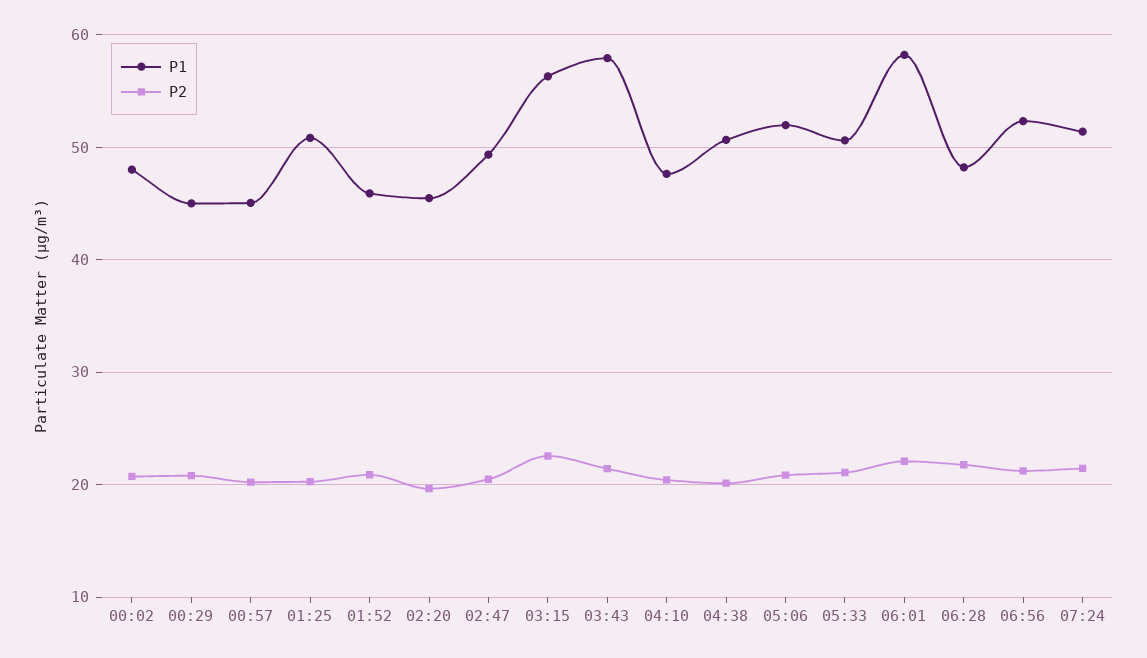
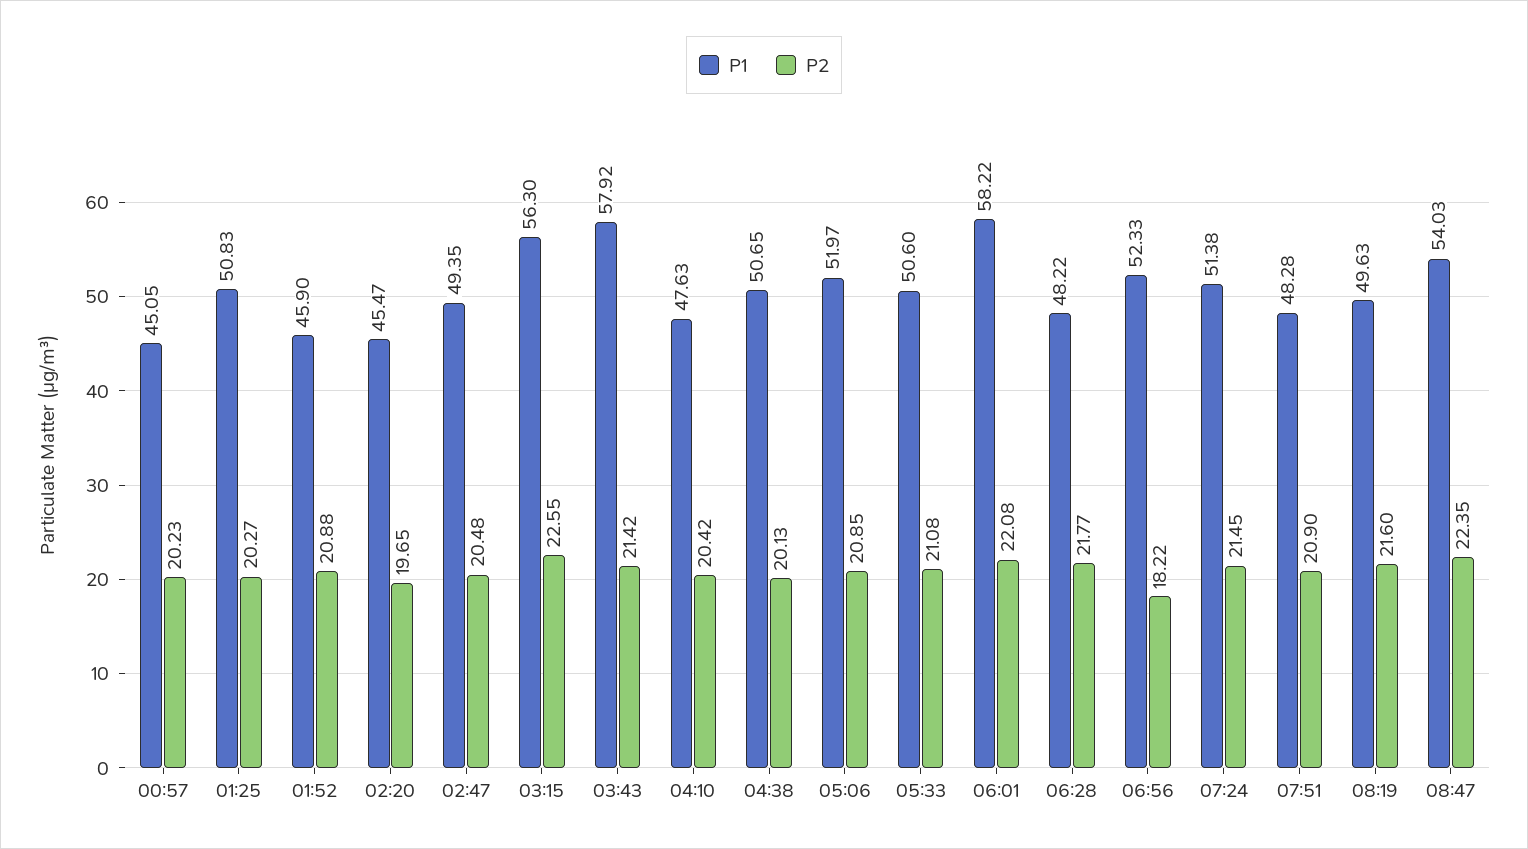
P1, 00:02: 48 -> none
P2, 00:02: 21 -> none
P1, 00:29: 45 -> none
P2, 00:29: 21 -> none
P2, 06:56: 21 -> 18.22
P1, 07:51: none -> 48.28
P2, 07:51: none -> 20.9
P1, 08:19: none -> 49.63
P2, 08:19: none -> 21.6
P1, 08:47: none -> 54.03
P2, 08:47: none -> 22.35

